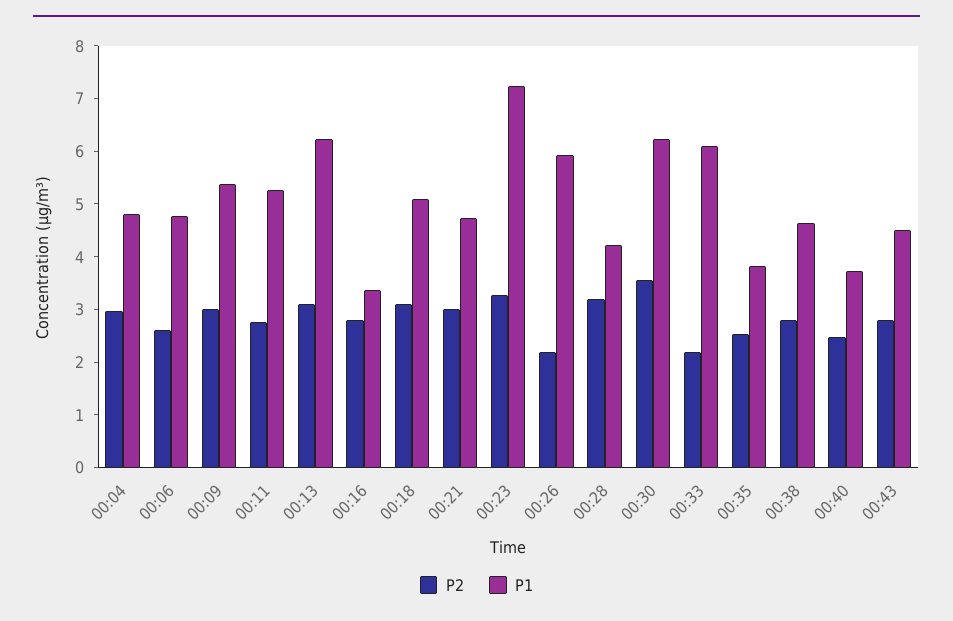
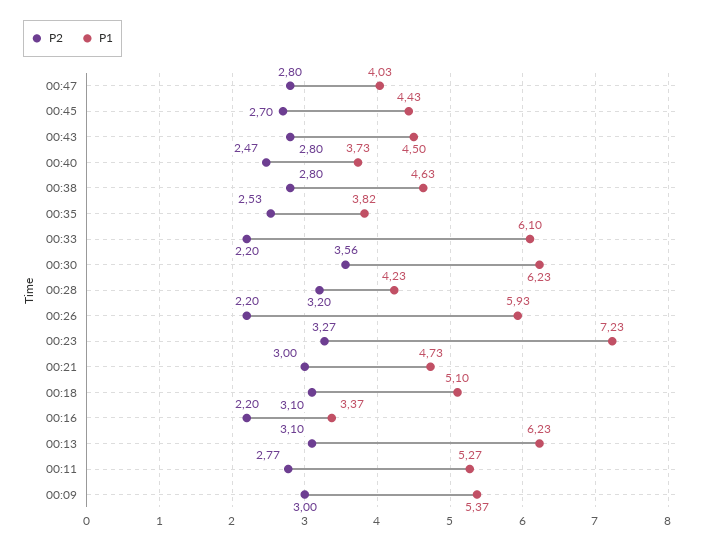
P2, 00:04: 3 -> none
P1, 00:04: 4.8 -> none
P2, 00:06: 2.6 -> none
P1, 00:06: 4.8 -> none
P2, 00:16: 2.8 -> 2.2
P2, 00:47: none -> 2.8
P1, 00:47: none -> 4.03
P2, 00:45: none -> 2.7
P1, 00:45: none -> 4.43

